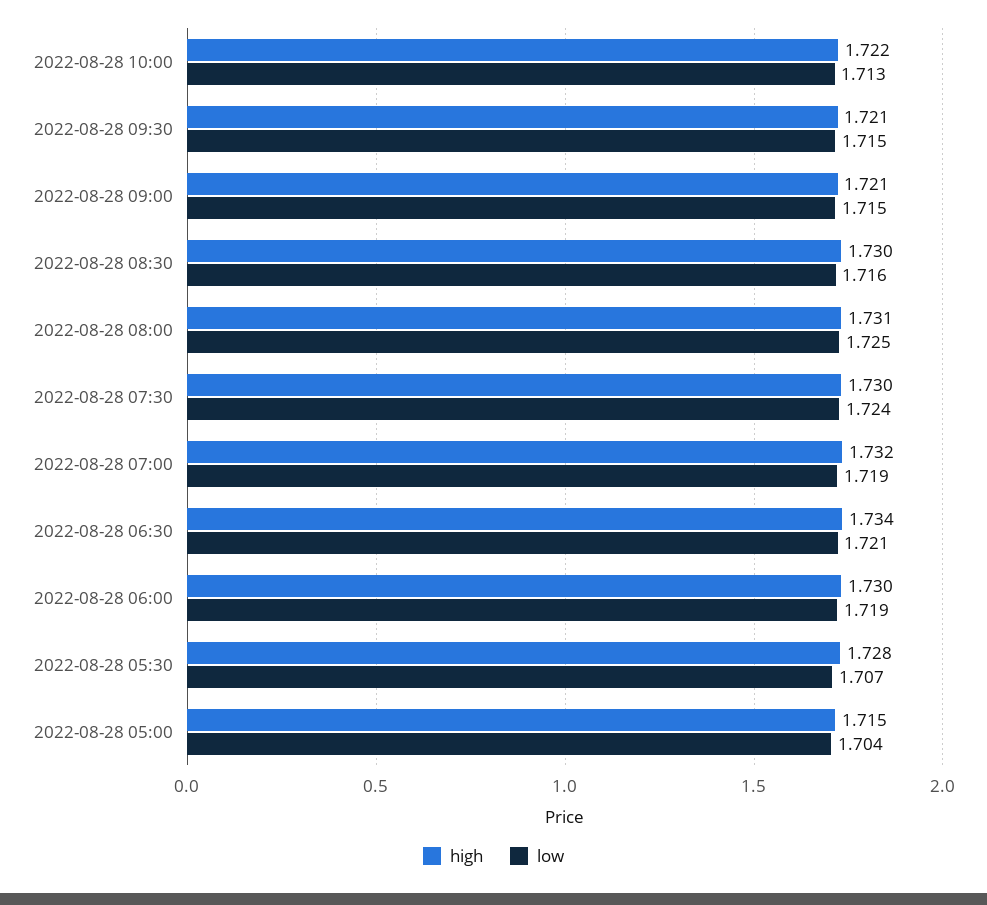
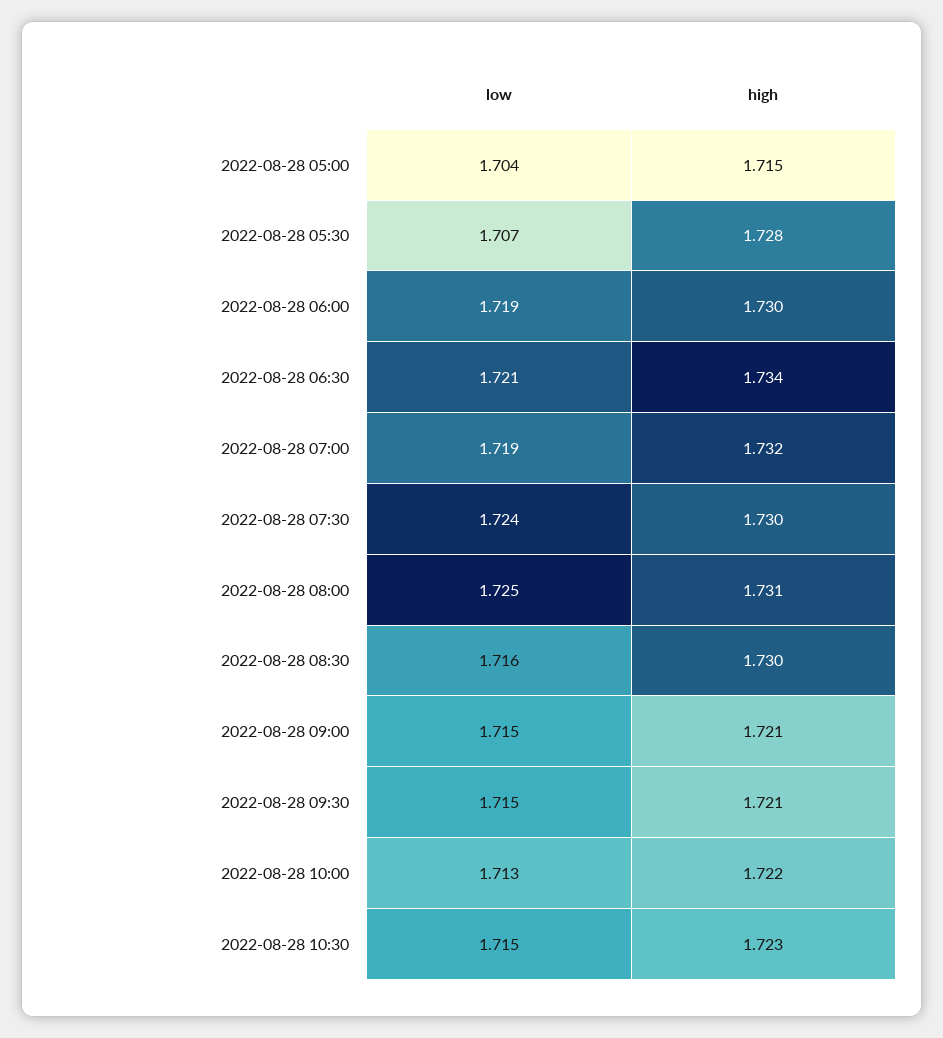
low, 2022-08-28 10:30: none -> 1.715
high, 2022-08-28 10:30: none -> 1.723

